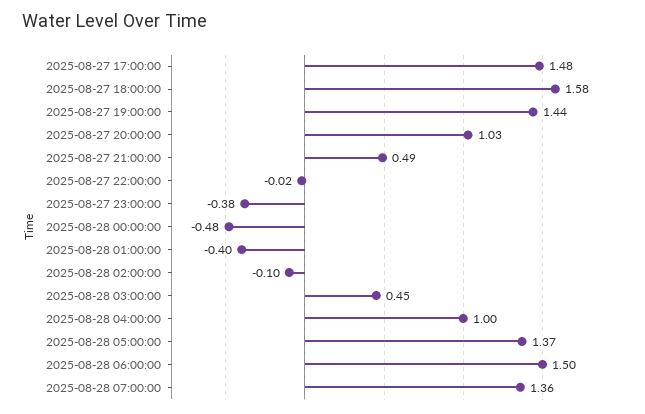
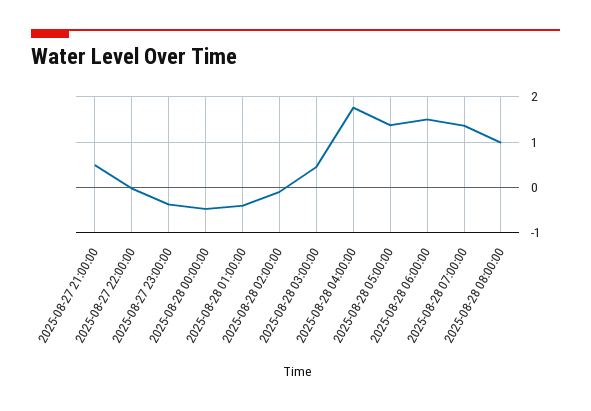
2025-08-27 17:00:00: 1.48 -> none
2025-08-27 18:00:00: 1.58 -> none
2025-08-27 19:00:00: 1.44 -> none
2025-08-27 20:00:00: 1.03 -> none
2025-08-28 04:00:00: 1 -> 1.8
2025-08-28 08:00:00: none -> 1

